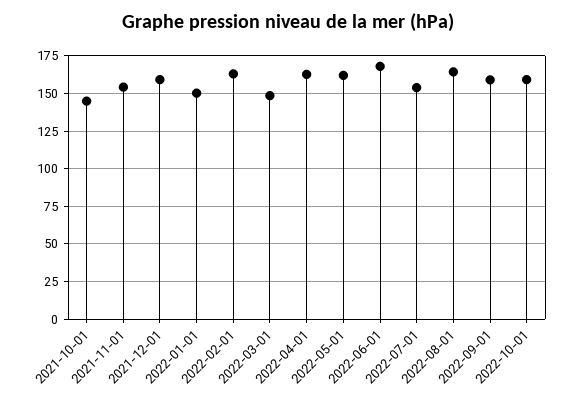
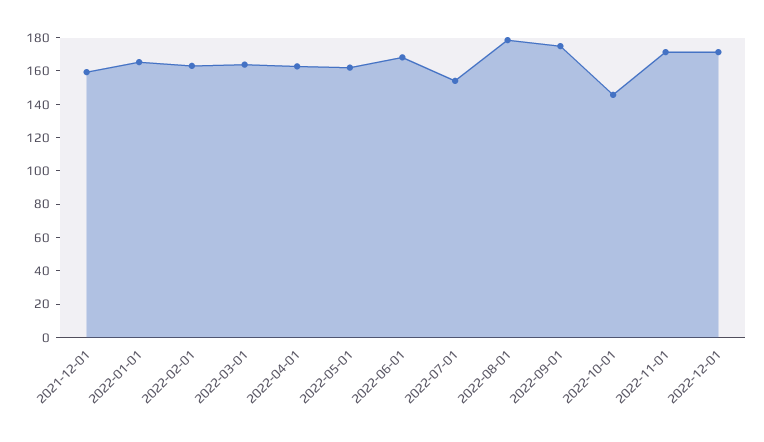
2021-10-01: 145 -> none
2021-11-01: 155 -> none
2022-01-01: 150 -> 165
2022-03-01: 150 -> 165
2022-08-01: 165 -> 180
2022-09-01: 160 -> 175
2022-10-01: 160 -> 145
2022-11-01: none -> 170
2022-12-01: none -> 170

